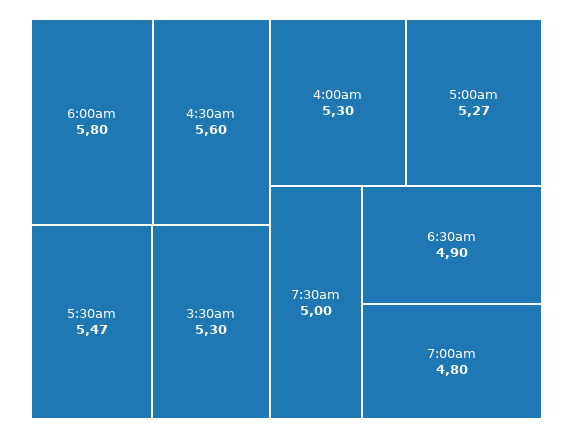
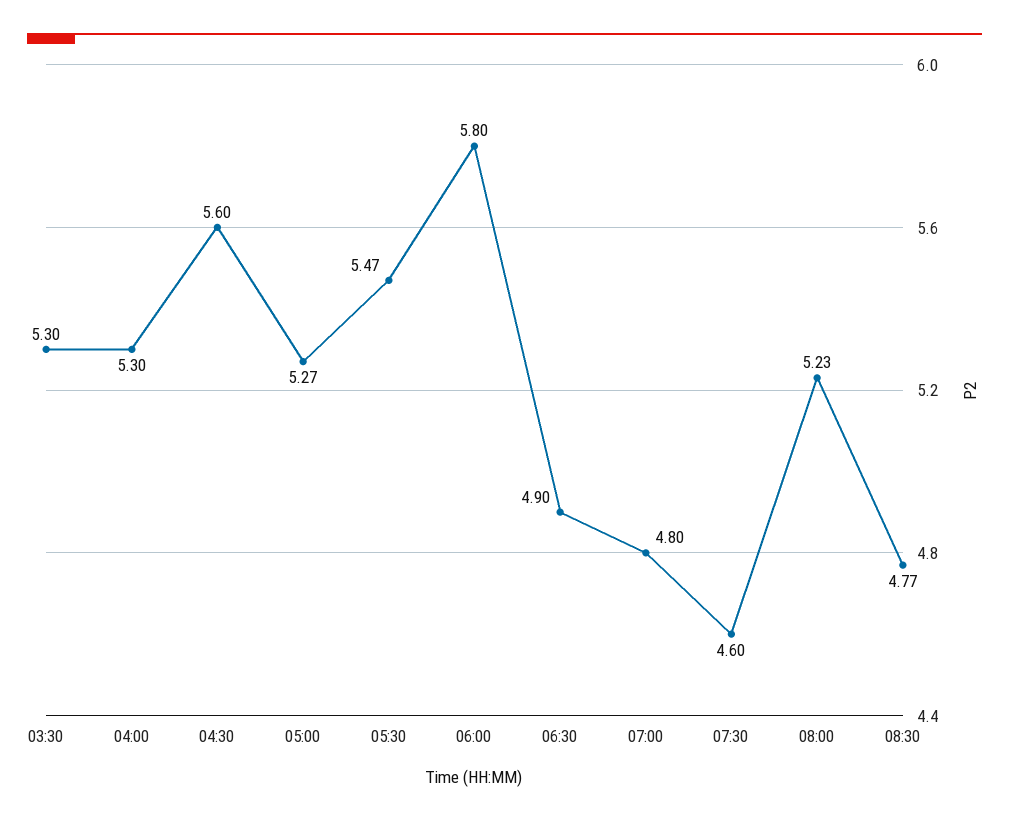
7:30am: 5 -> 4.6
08:00: none -> 5.23
08:30: none -> 4.77

